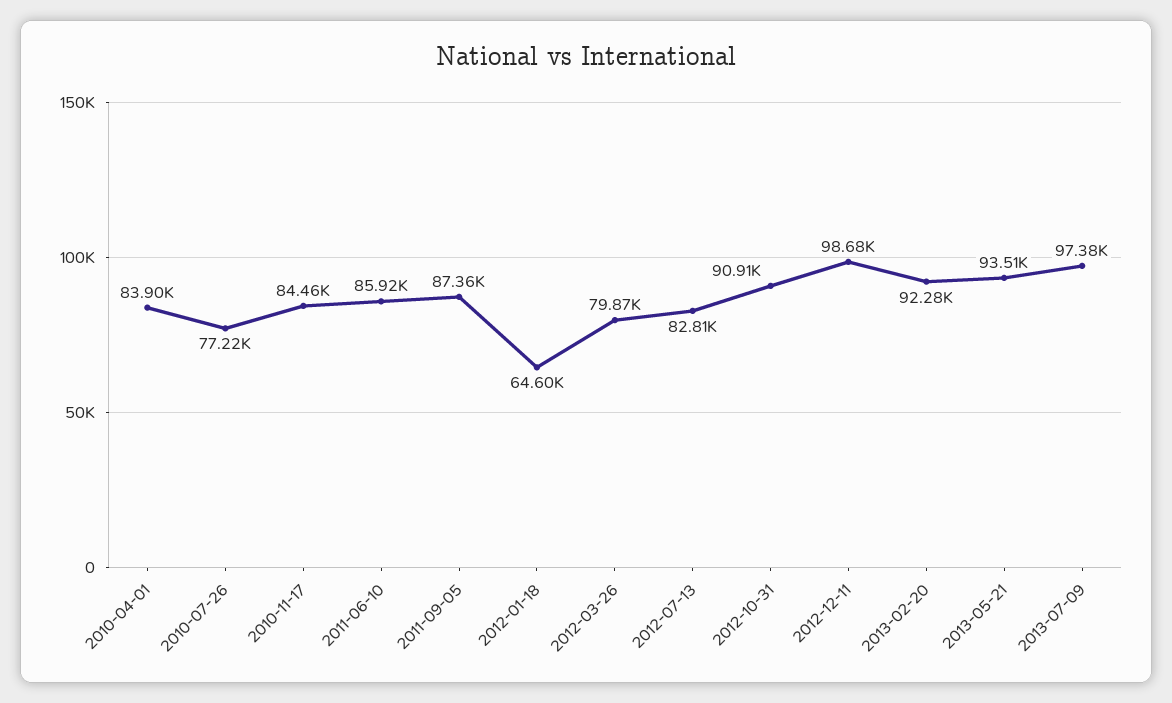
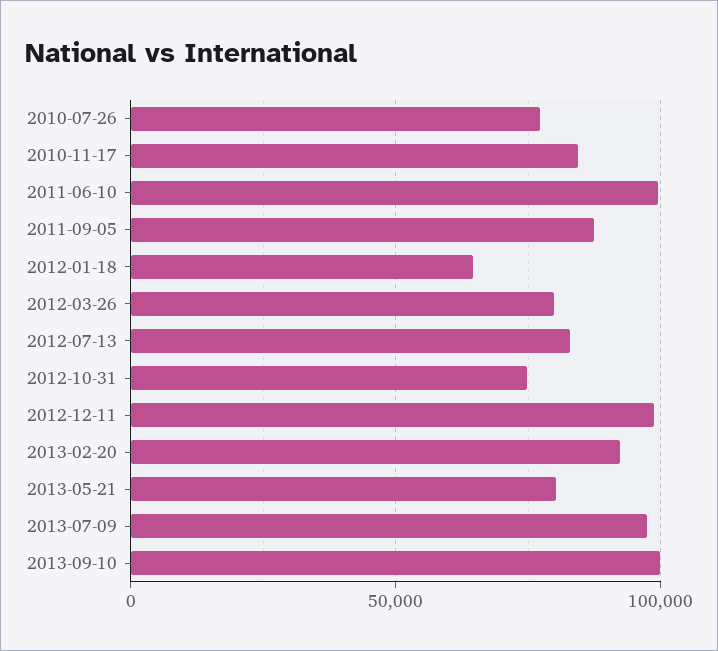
2010-04-01: 83900 -> none
2011-06-10: 85920 -> 100000
2012-10-31: 90910 -> 75000
2013-05-21: 93510 -> 80000
2013-09-10: none -> 100000

